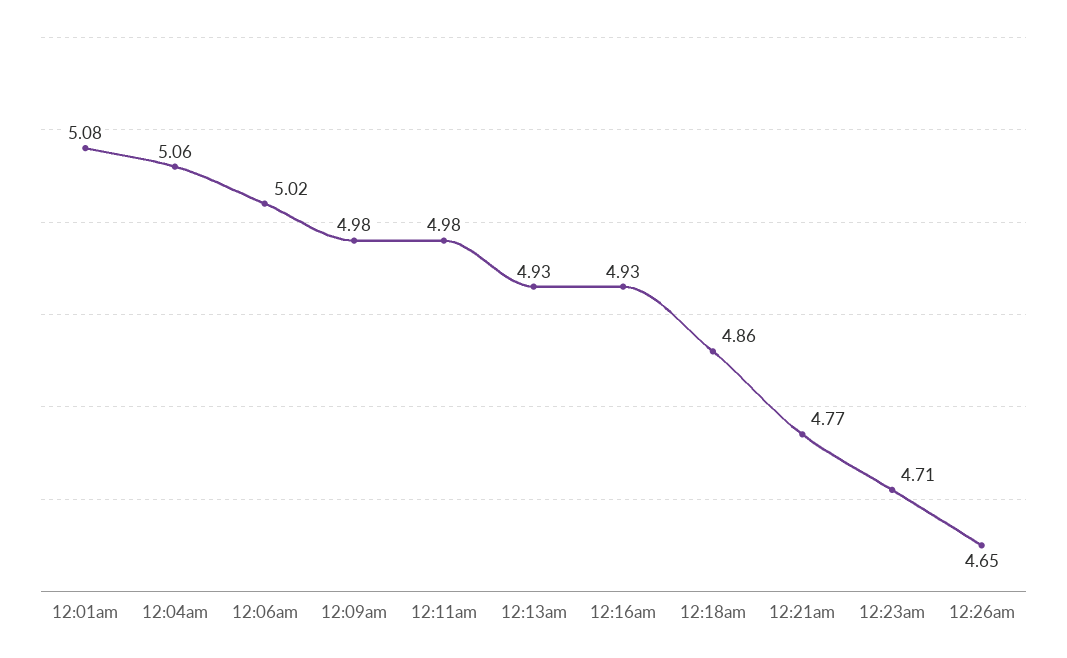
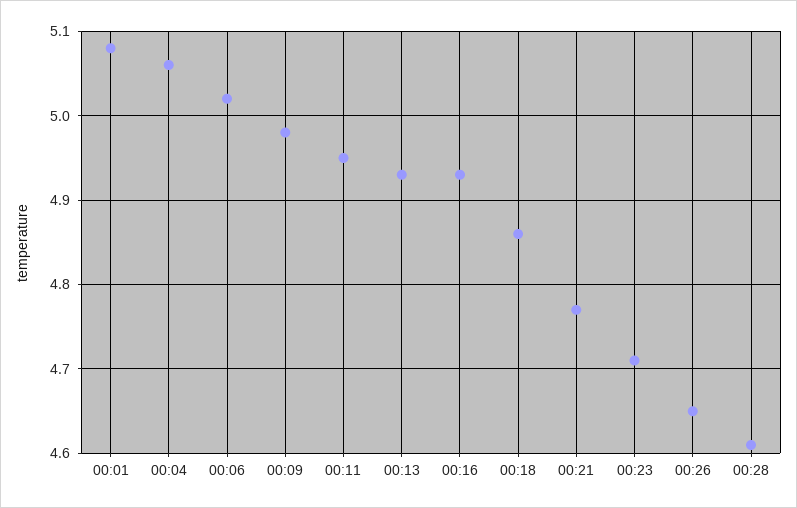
12:11am: 4.98 -> 4.95
00:28: none -> 4.61

